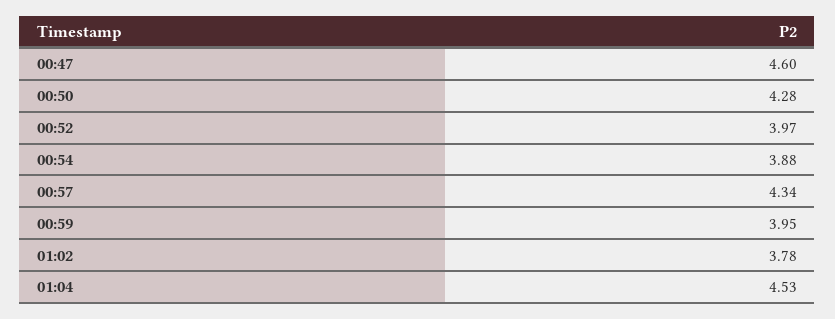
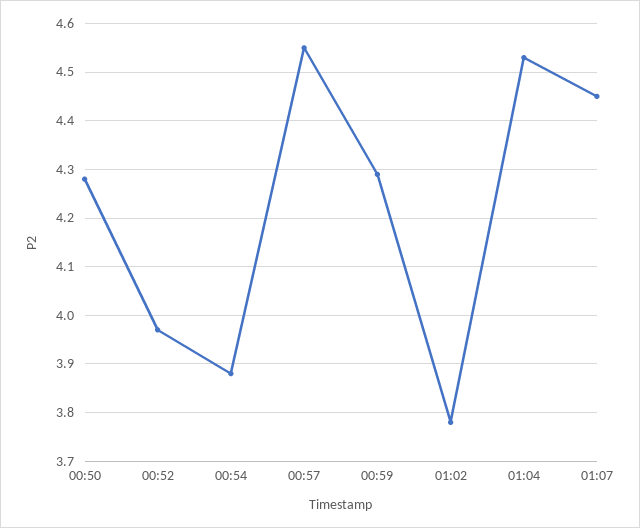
00:47: 4.6 -> none
00:57: 4.34 -> 4.55
00:59: 3.95 -> 4.3
01:07: none -> 4.45

